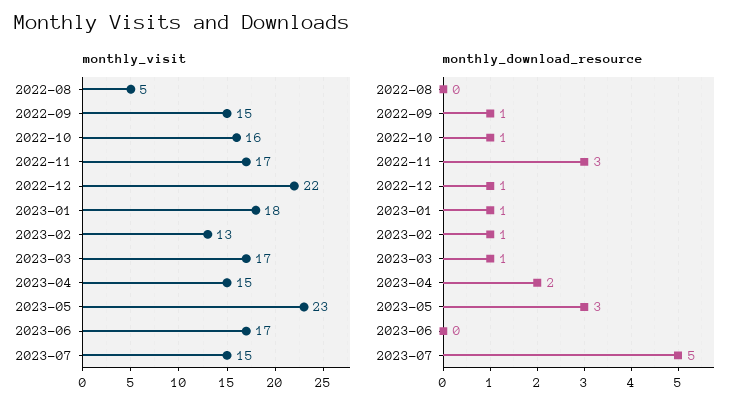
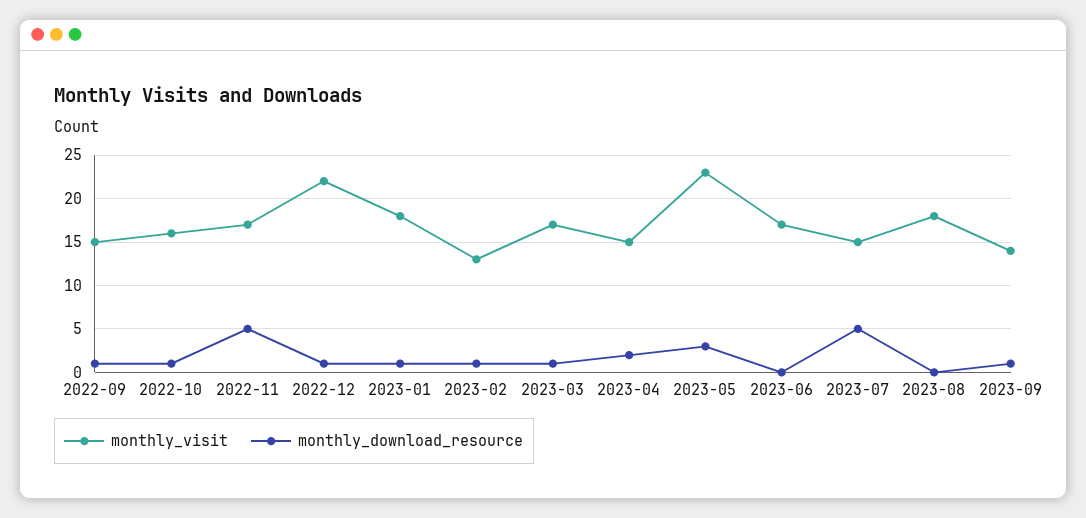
monthly_visit, 2022-08: 5 -> none
monthly_download_resource, 2022-08: 0 -> none
monthly_download_resource, 2022-11: 3 -> 5
monthly_visit, 2023-08: none -> 18
monthly_download_resource, 2023-08: none -> 0
monthly_visit, 2023-09: none -> 14
monthly_download_resource, 2023-09: none -> 1

